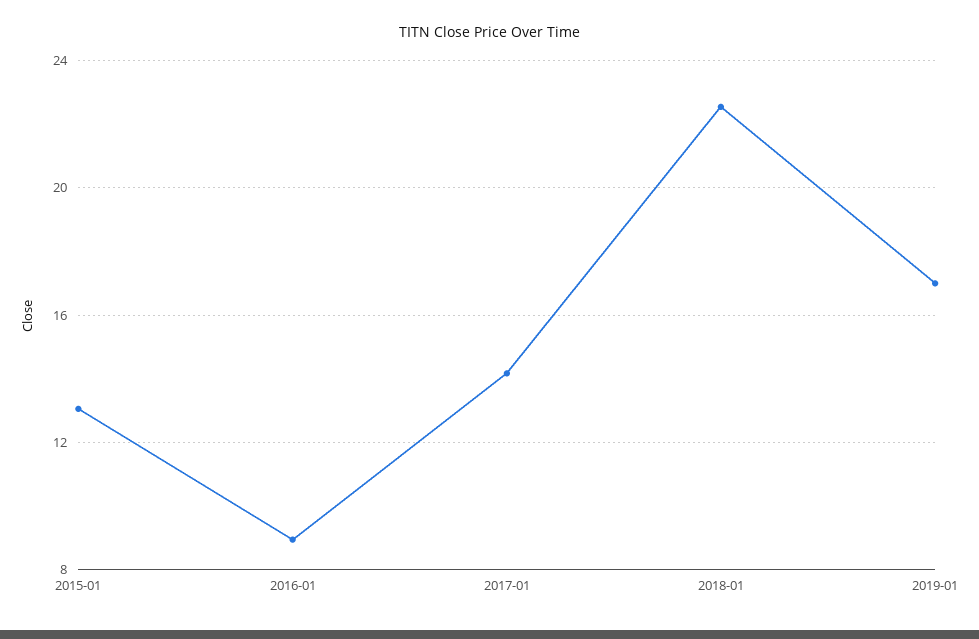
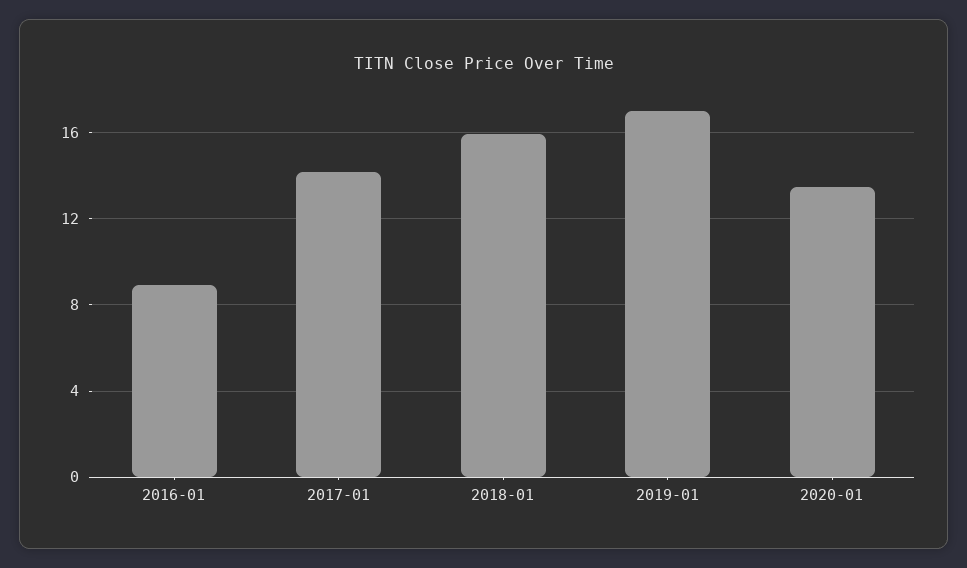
2015-01: 13 -> none
2018-01: 22.5 -> 16
2020-01: none -> 13.5

